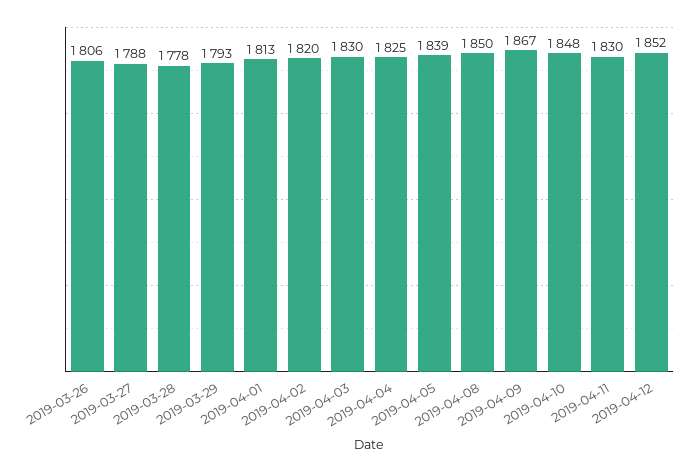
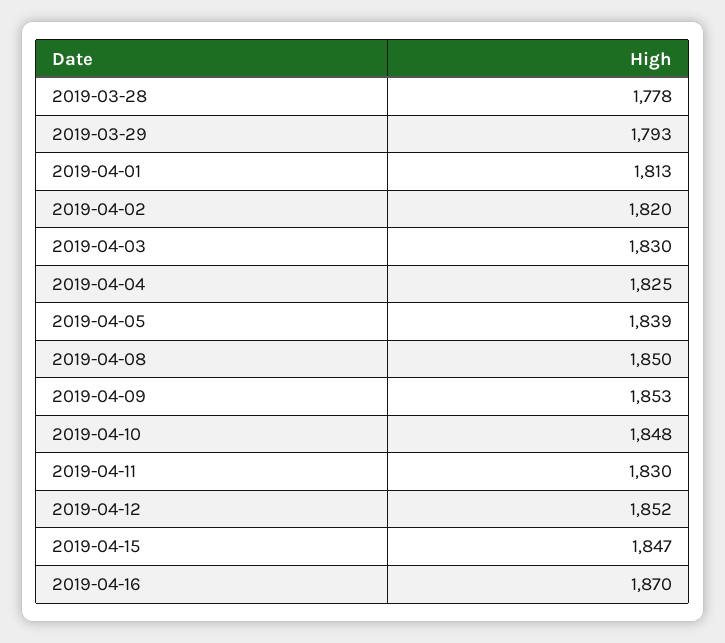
2019-03-26: 1806 -> none
2019-03-27: 1788 -> none
2019-04-09: 1867 -> 1853
2019-04-15: none -> 1847
2019-04-16: none -> 1870

